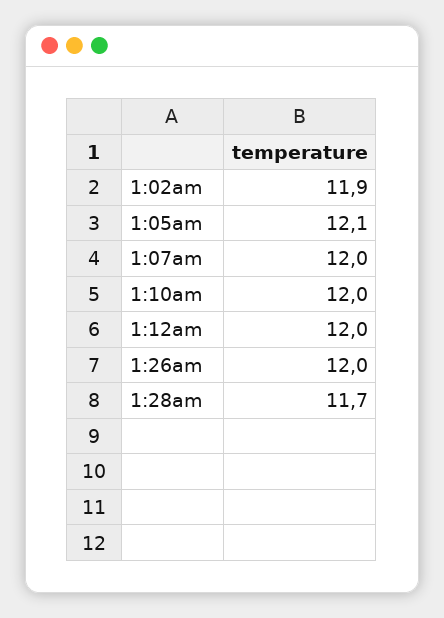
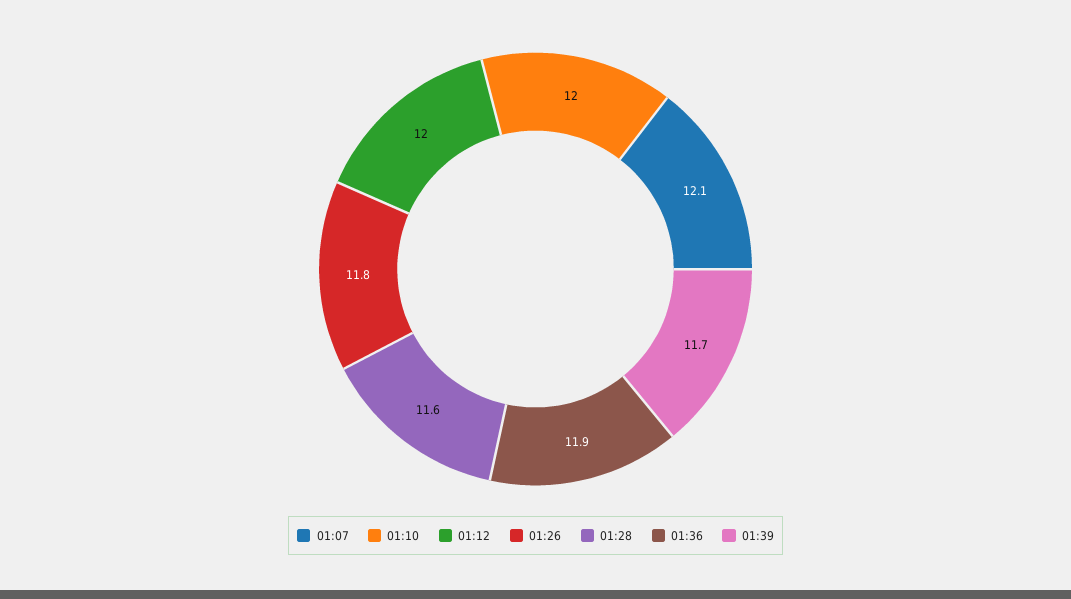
1:02am: 11.9 -> none
1:05am: 12.1 -> none
1:07am: 12 -> 12.1
1:26am: 12 -> 11.8
1:28am: 11.7 -> 11.6
01:36: none -> 11.9
01:39: none -> 11.7

